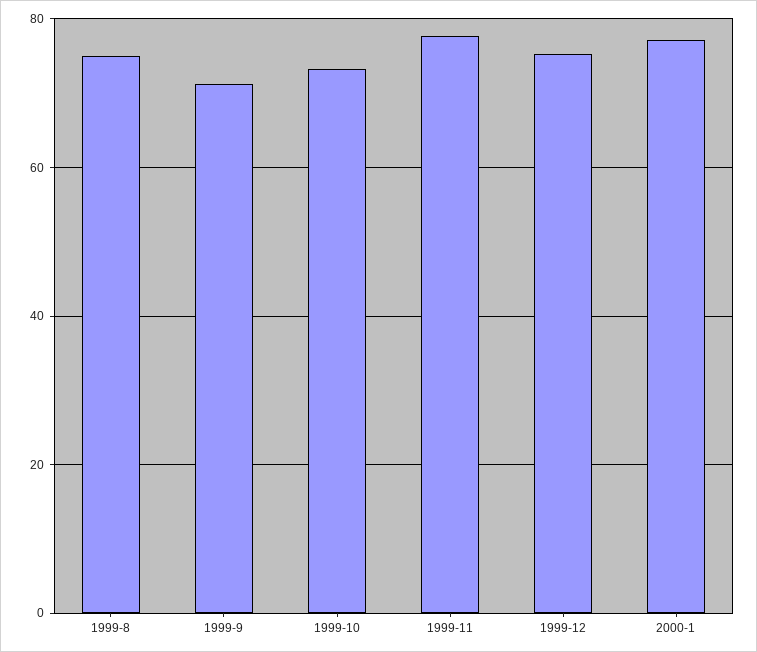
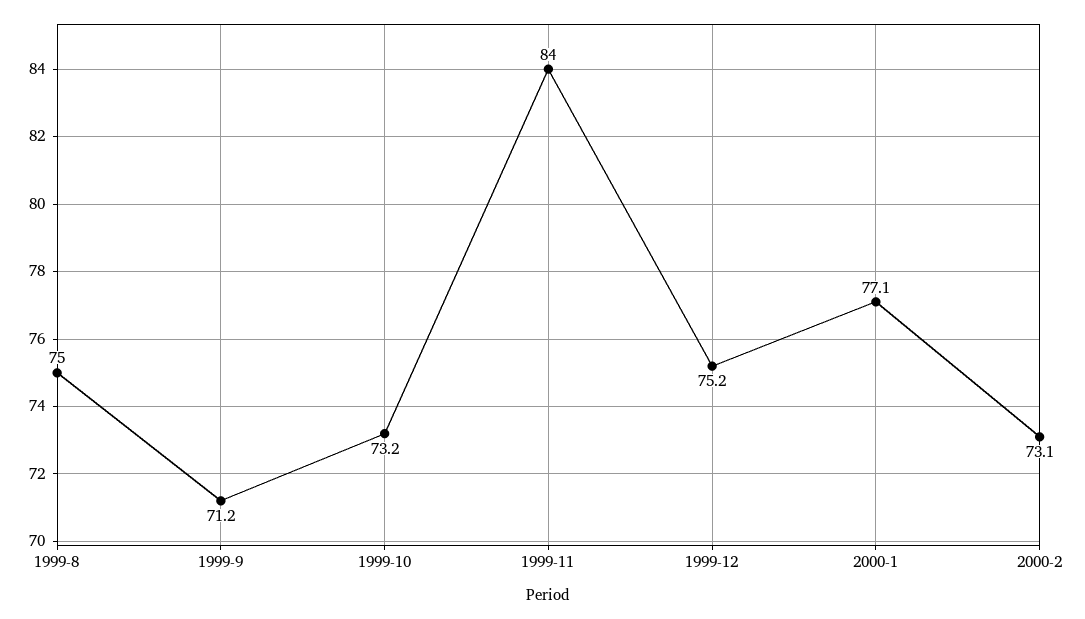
1999-11: 78 -> 84
2000-2: none -> 73.1

